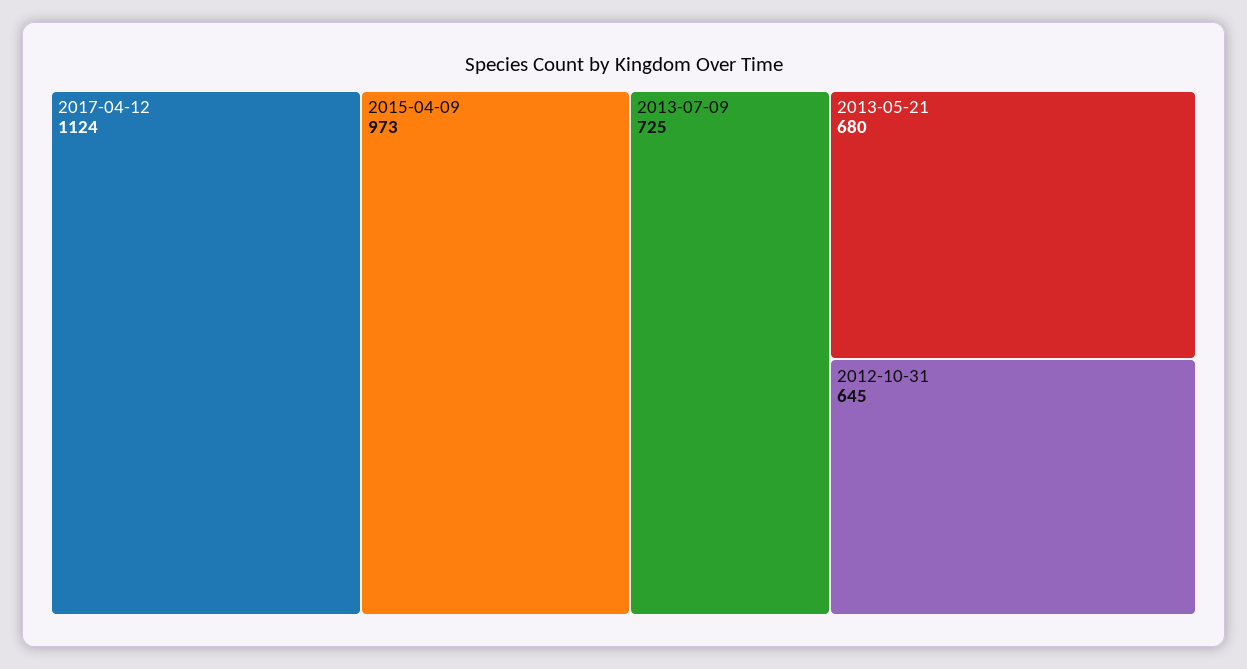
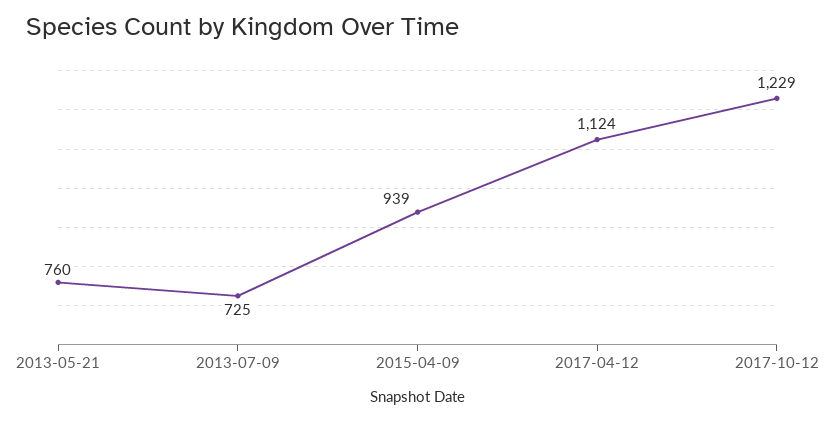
2015-04-09: 973 -> 939
2013-05-21: 680 -> 760
2012-10-31: 645 -> none
2017-10-12: none -> 1229

